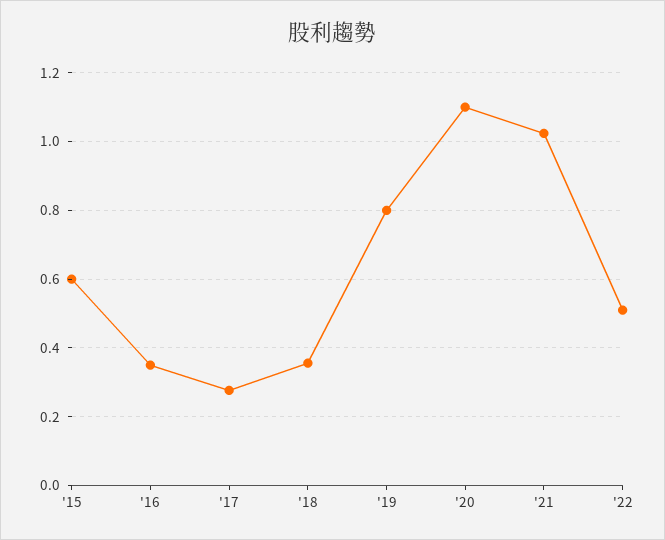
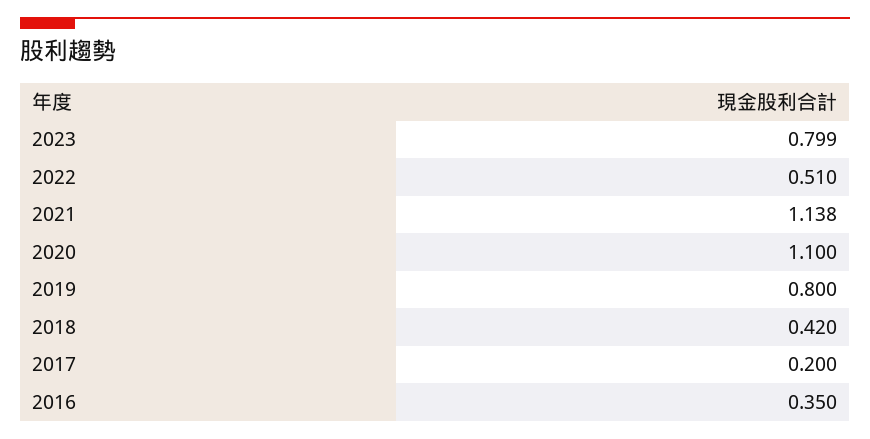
'15: 0.6 -> none
'17: 0.28 -> 0.2
'18: 0.36 -> 0.42
'21: 1.02 -> 1.138
2023: none -> 0.799

